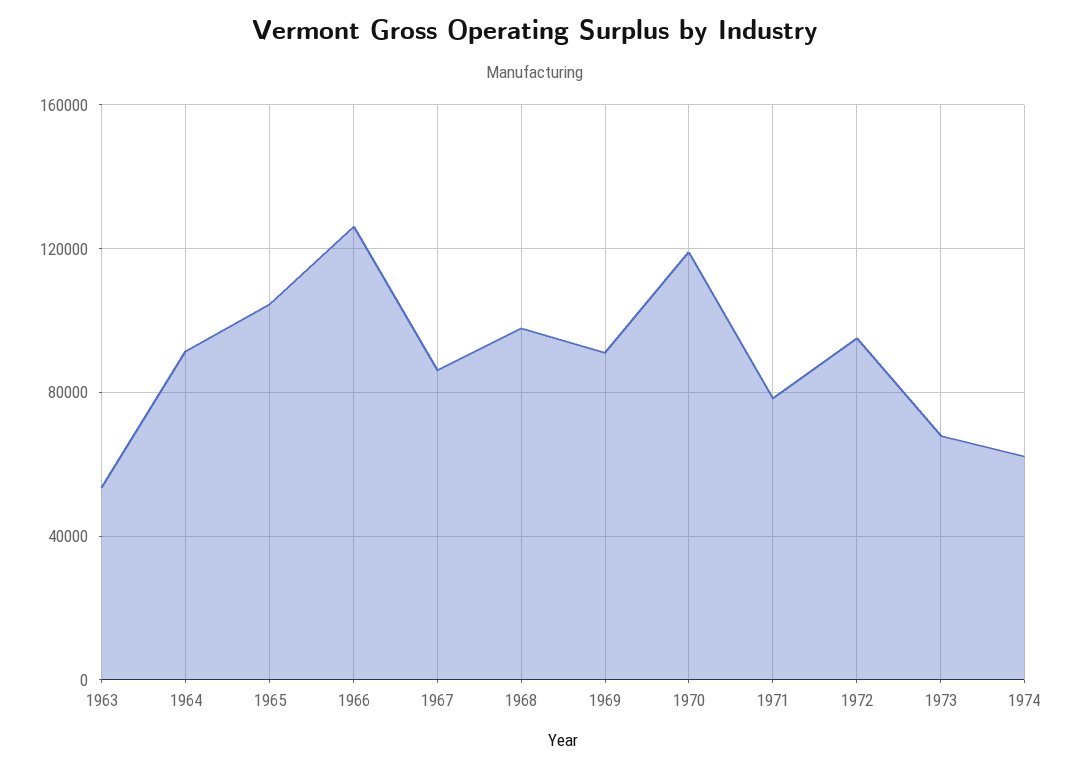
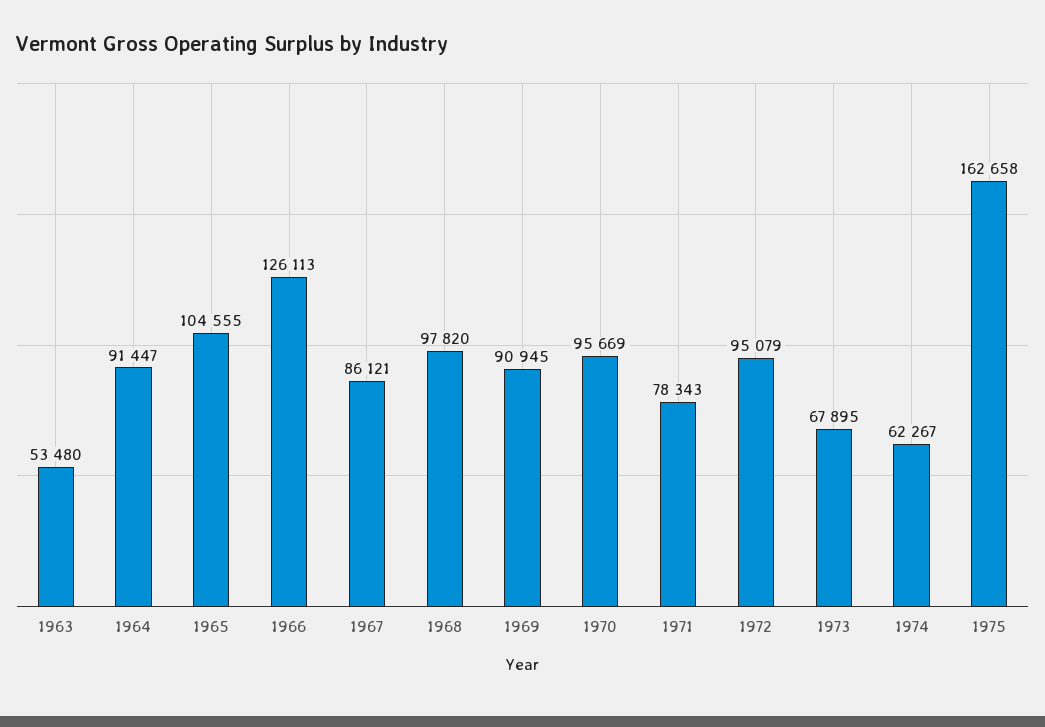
1970: 120000 -> 95669
1975: none -> 162658

